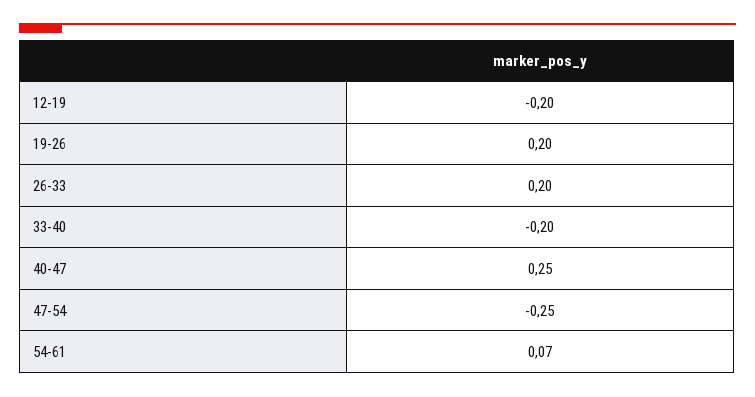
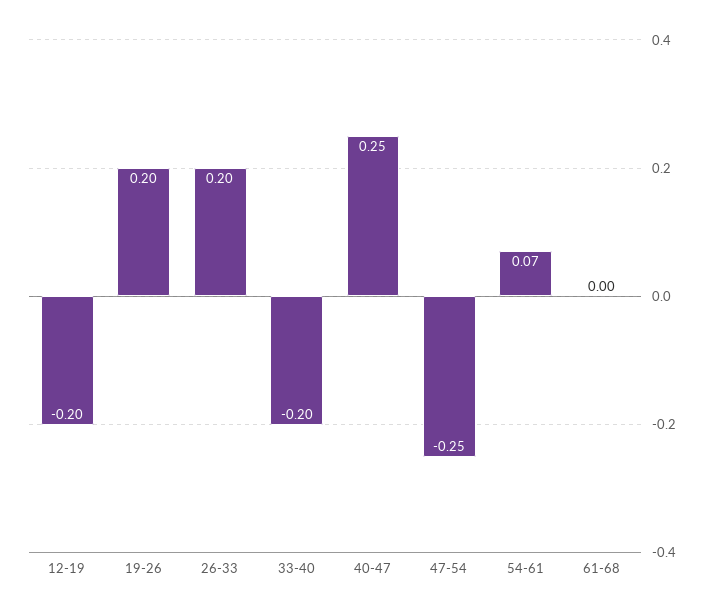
61-68: none -> 0

